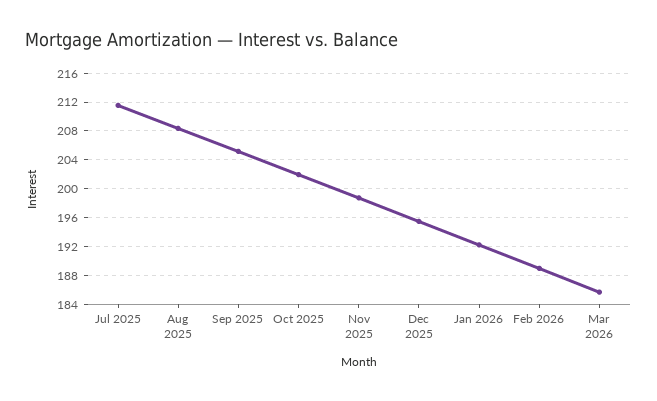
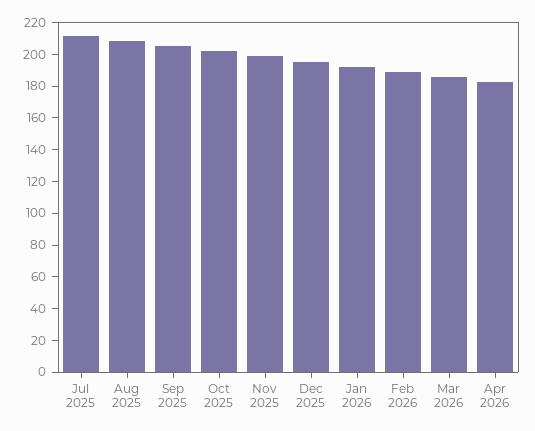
Apr 2026: none -> 180

